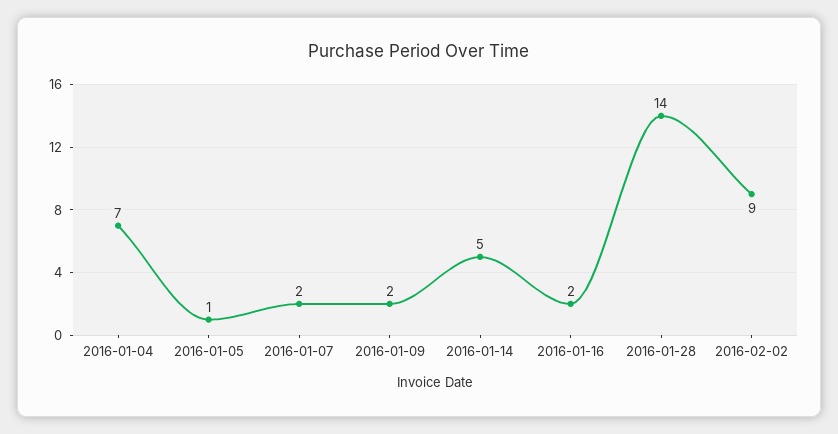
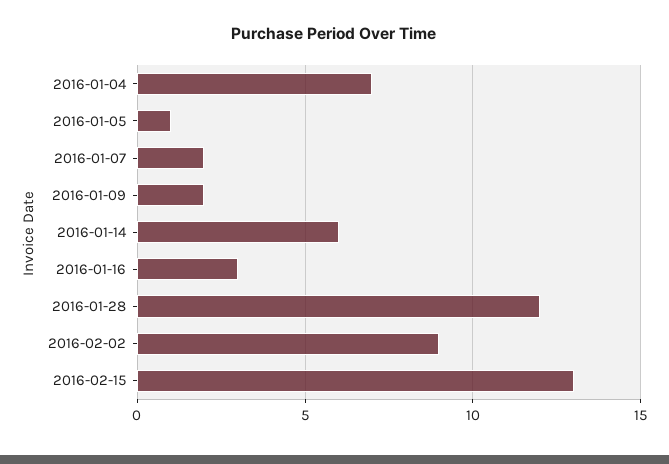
2016-01-14: 5 -> 6
2016-01-16: 2 -> 3
2016-01-28: 14 -> 12
2016-02-15: none -> 13

